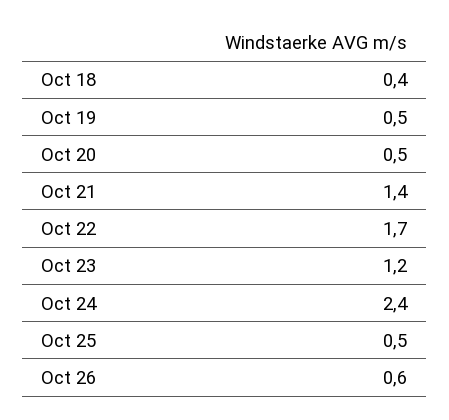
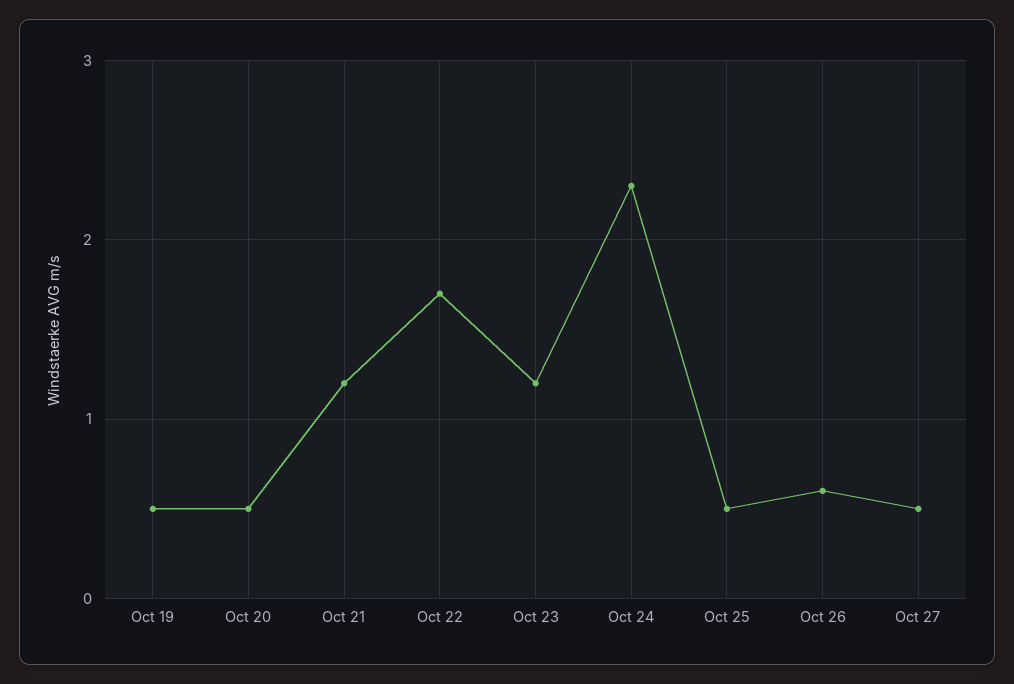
Oct 18: 0.4 -> none
Oct 21: 1.4 -> 1.2
Oct 24: 2.4 -> 2.3
Oct 27: none -> 0.5

